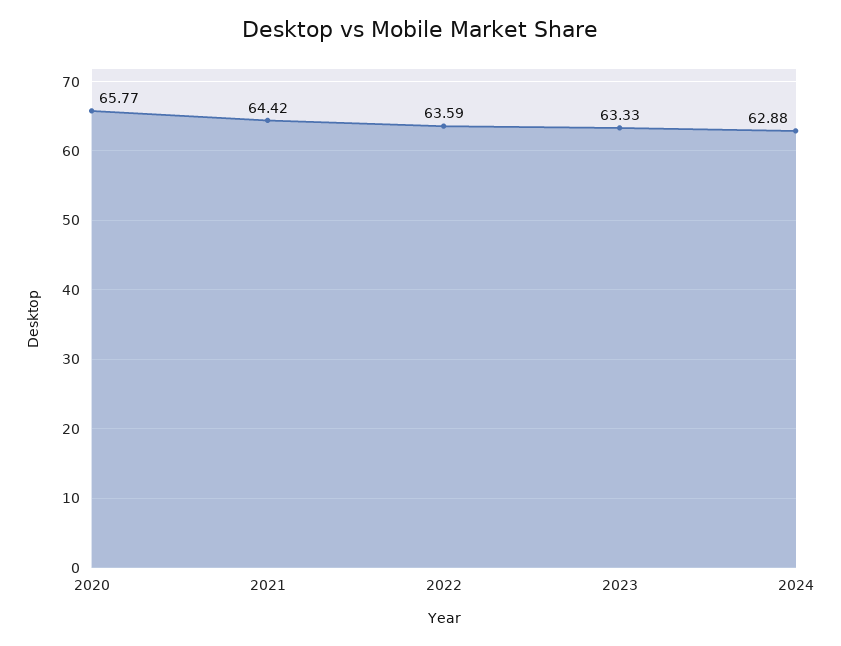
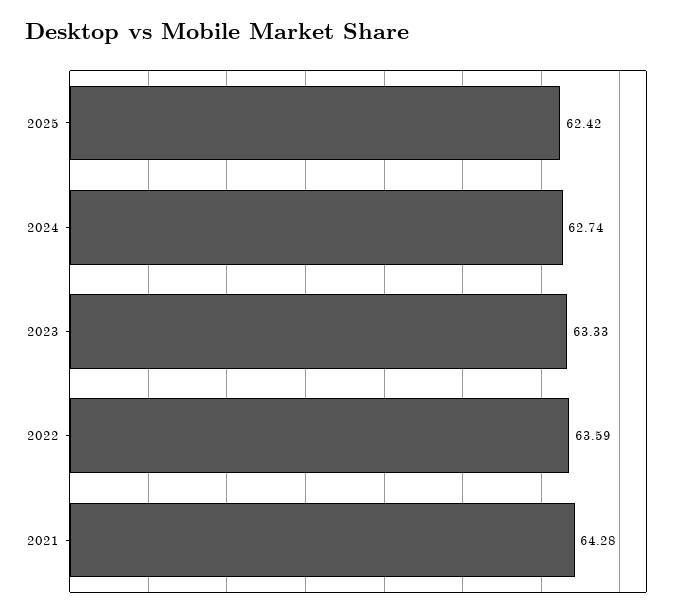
2020: 65.77 -> none
2021: 64.42 -> 64.28
2024: 62.88 -> 62.74
2025: none -> 62.42

